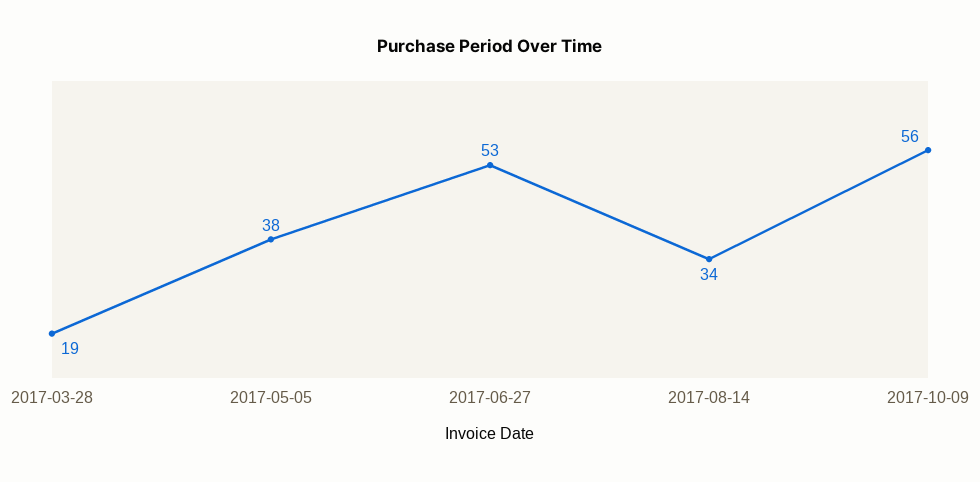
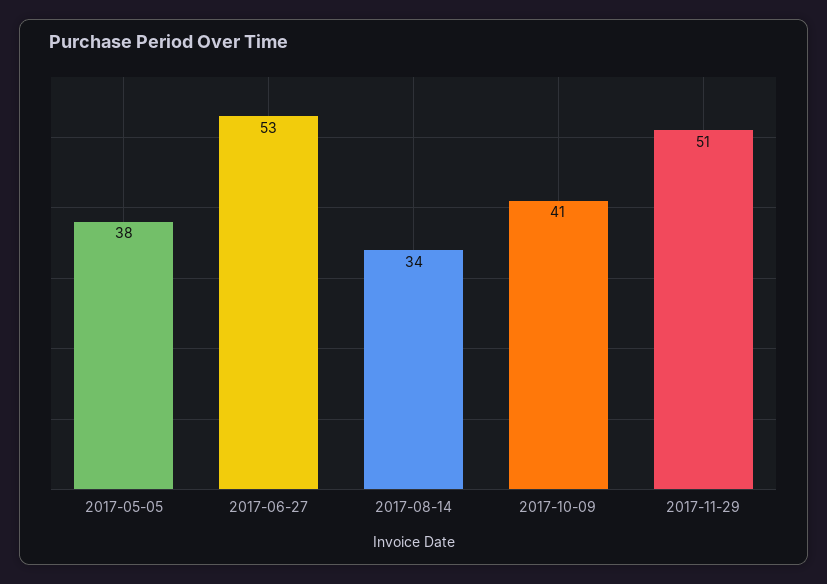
2017-03-28: 19 -> none
2017-10-09: 56 -> 41
2017-11-29: none -> 51

